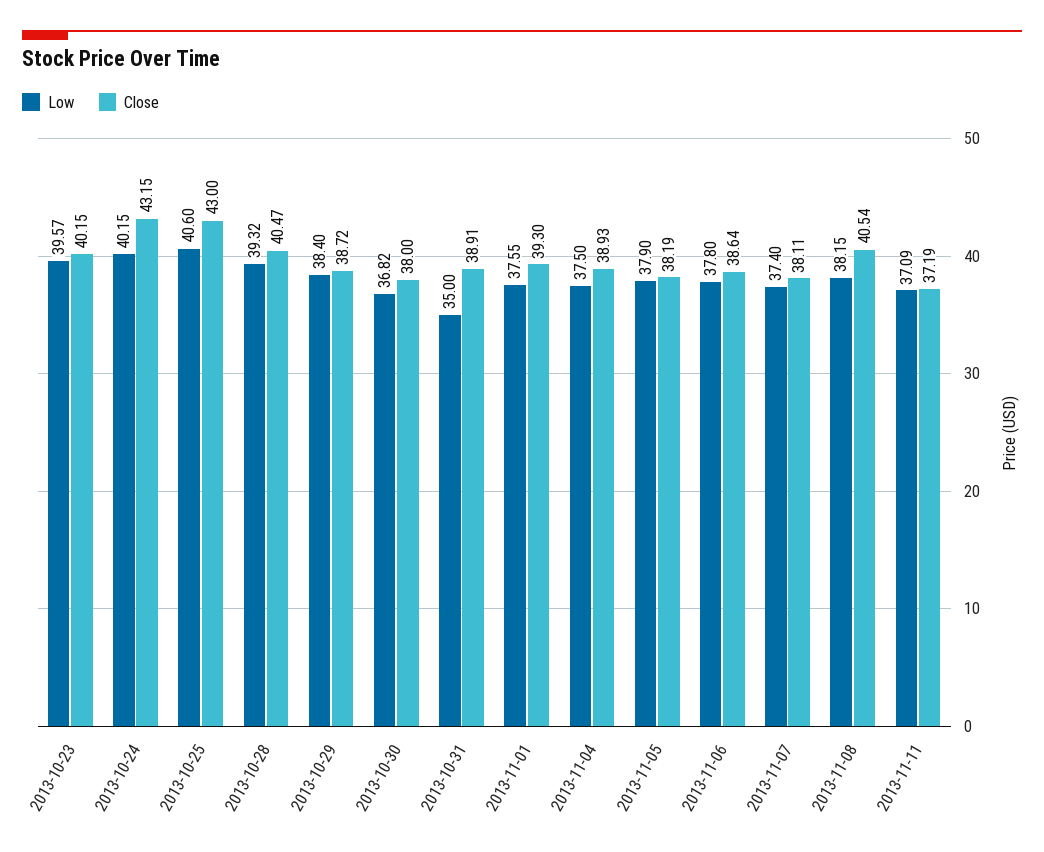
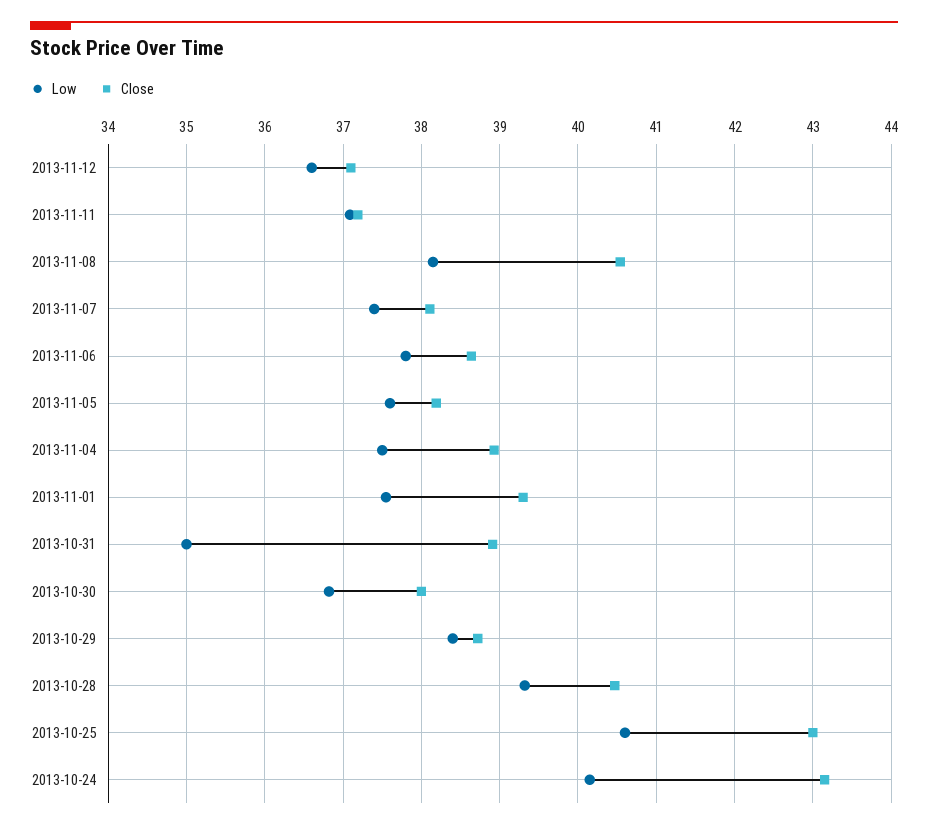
Low, 2013-10-23: 39.57 -> none
Close, 2013-10-23: 40.15 -> none
Low, 2013-11-05: 37.9 -> 37.6
Low, 2013-11-12: none -> 36.6
Close, 2013-11-12: none -> 37.1

